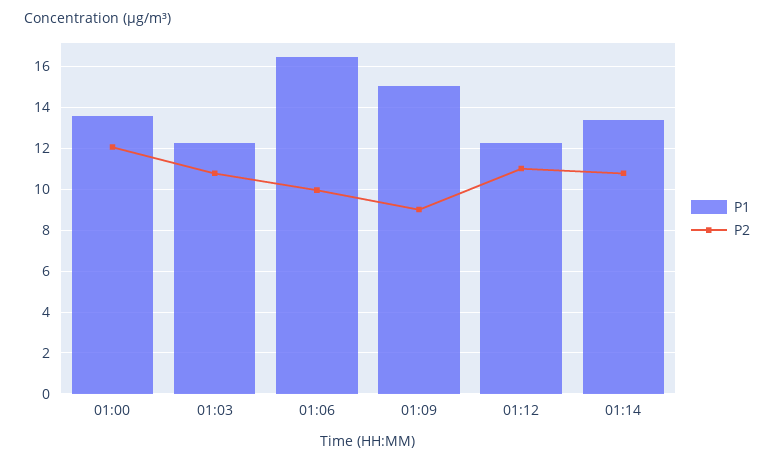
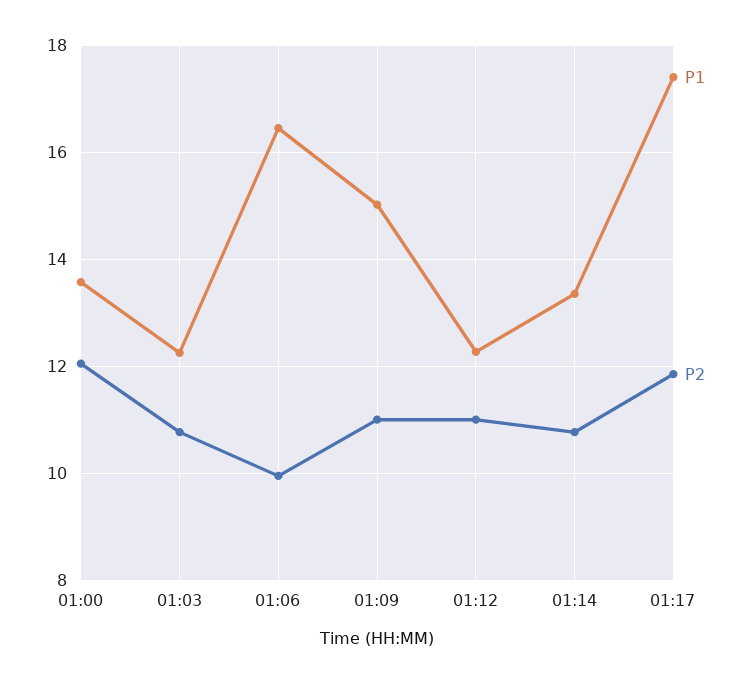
P2, 01:09: 9 -> 11
P1, 01:17: none -> 17.4
P2, 01:17: none -> 11.8

